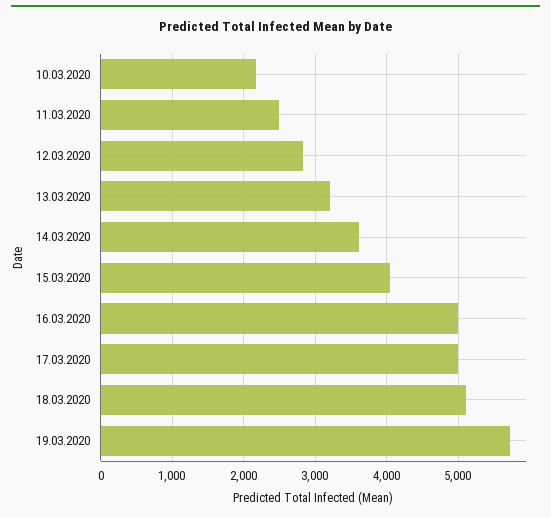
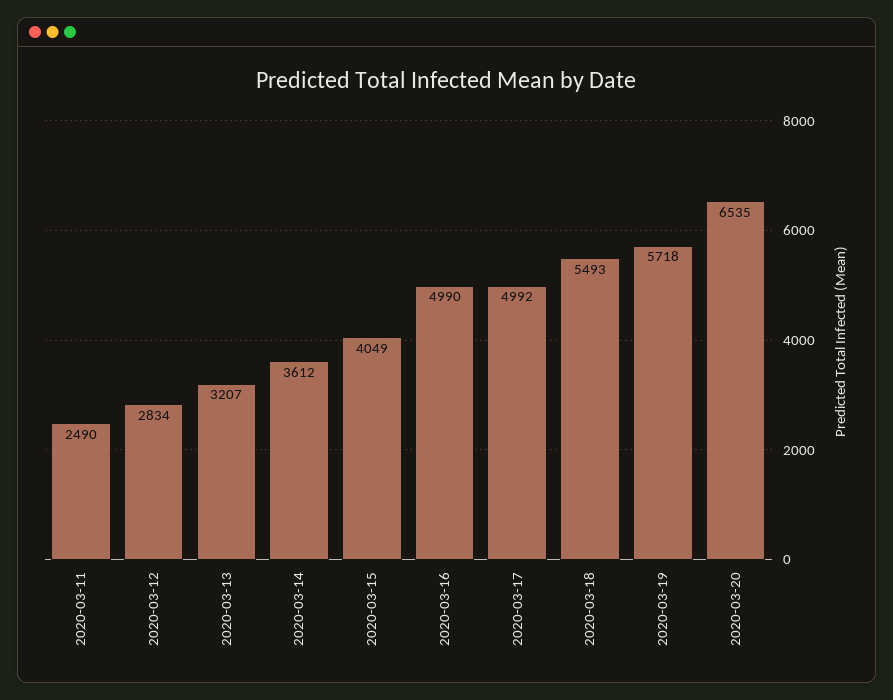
10.03.2020: 2200 -> none
18.03.2020: 5100 -> 5493
2020-03-20: none -> 6535

